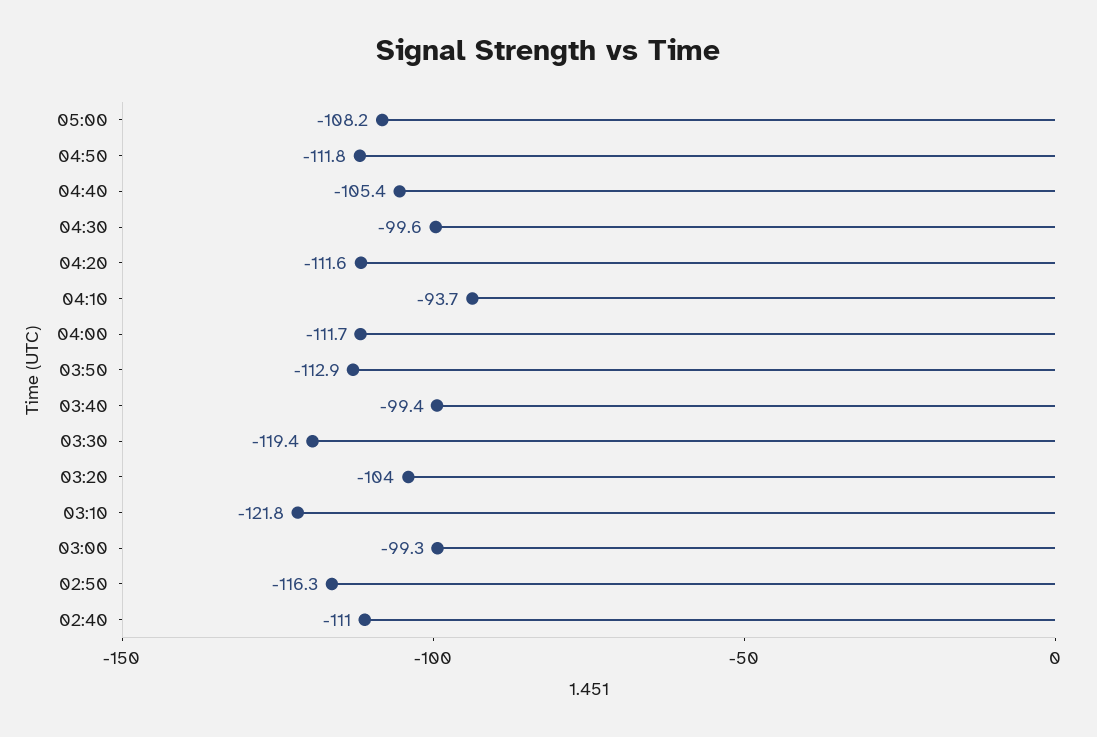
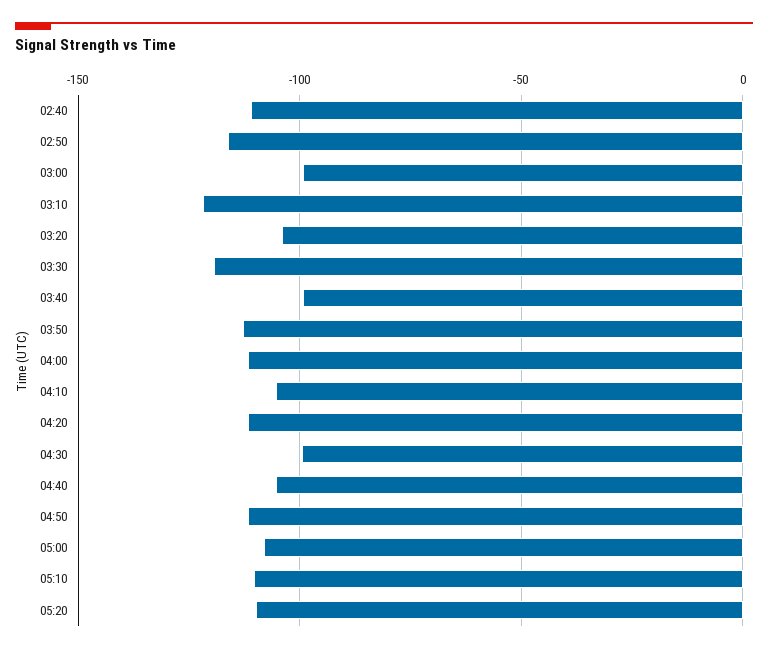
04:10: -93.7 -> -105
05:10: none -> -110
05:20: none -> -110

